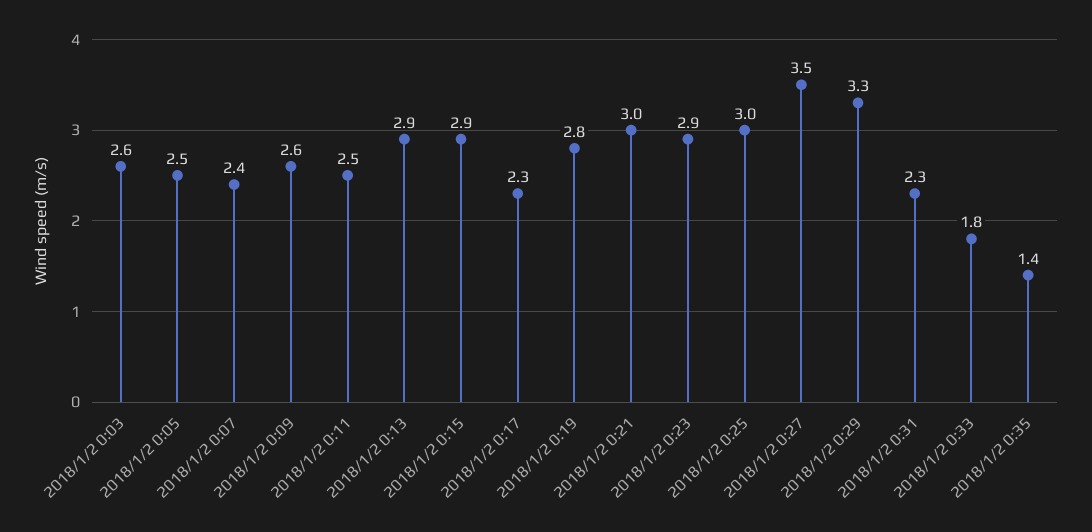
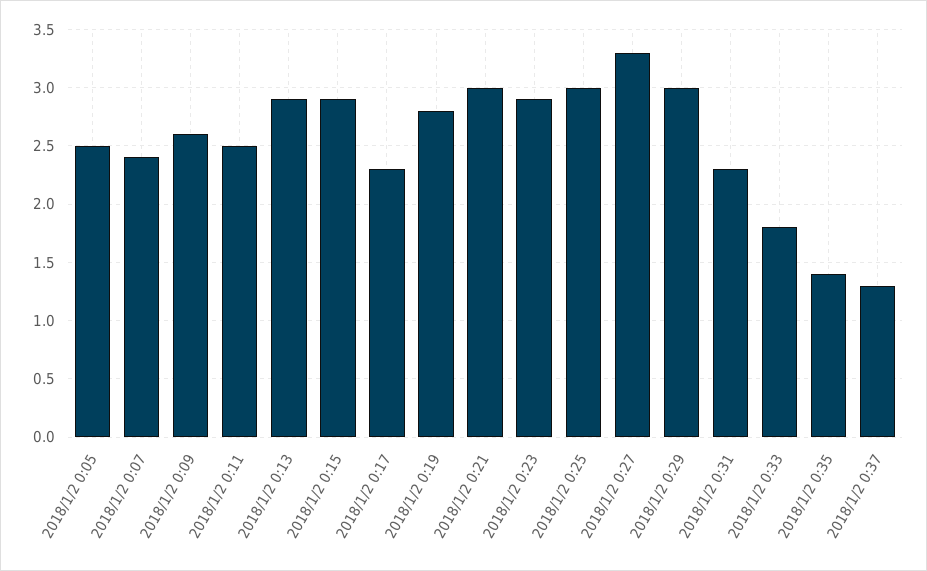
2018/1/2 0:03: 2.6 -> none
2018/1/2 0:27: 3.5 -> 3.3
2018/1/2 0:29: 3.3 -> 3
2018/1/2 0:37: none -> 1.3

